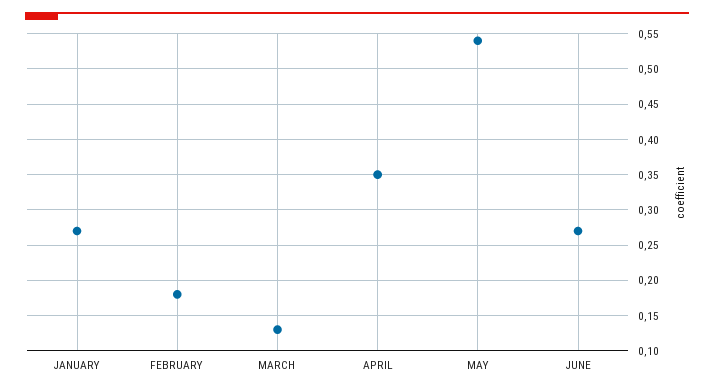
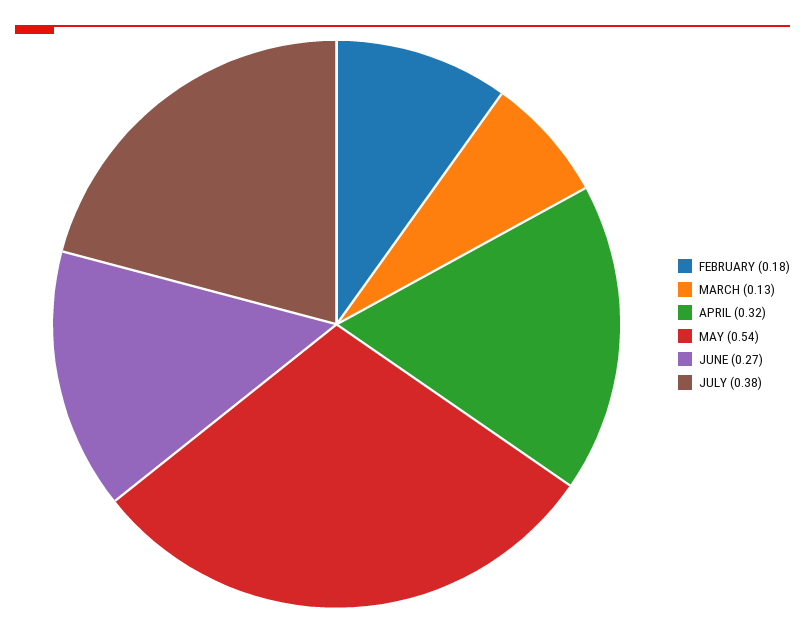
JANUARY: 0.27 -> none
APRIL: 0.35 -> 0.32
JULY: none -> 0.38

